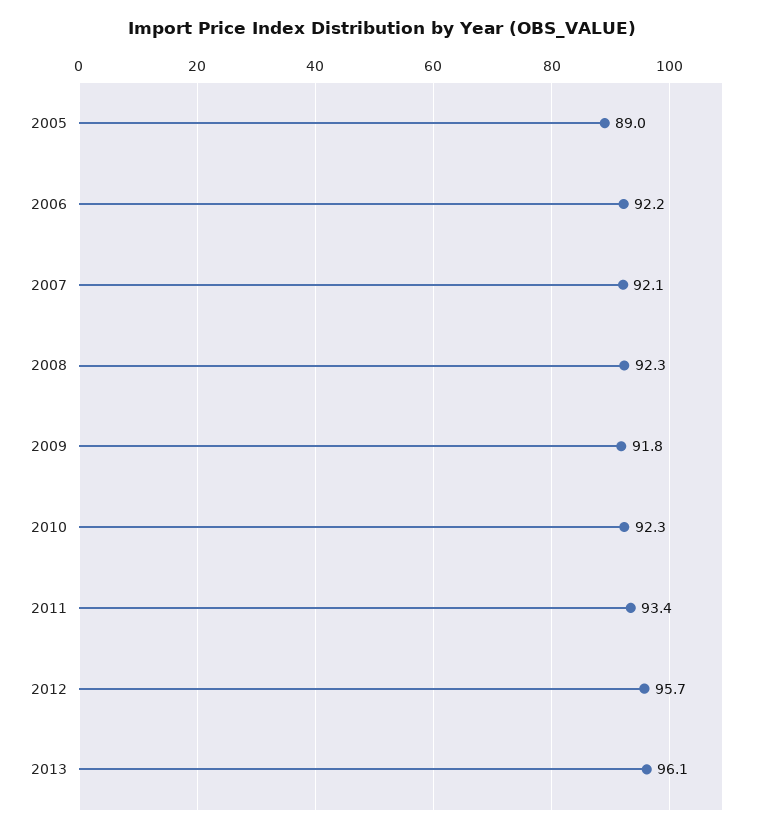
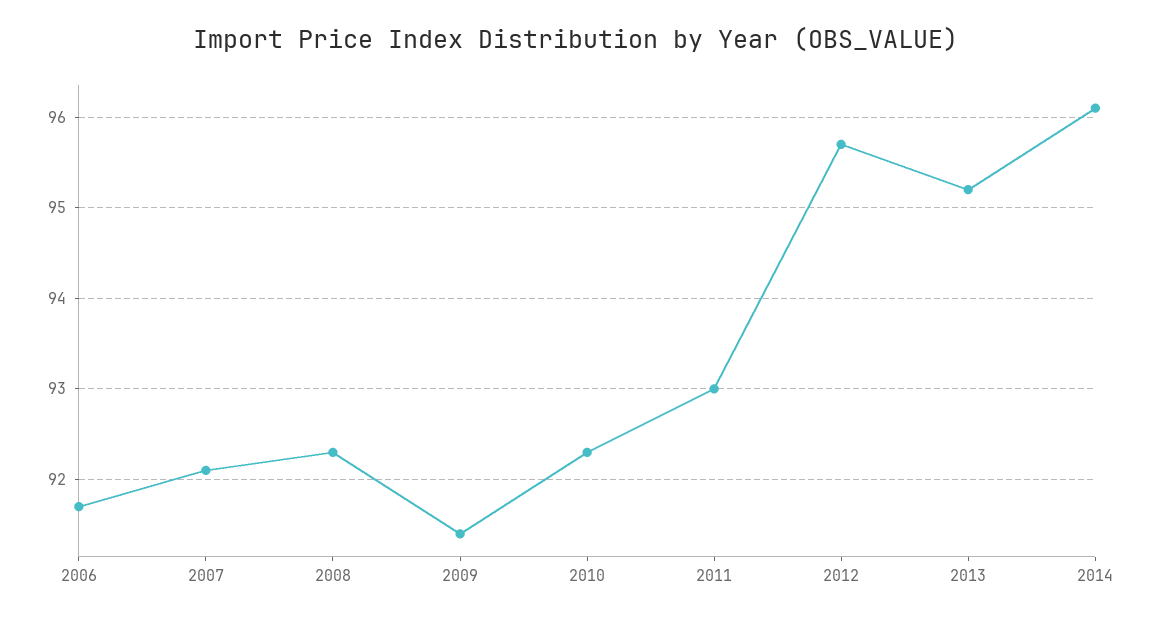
2005: 89 -> none
2006: 92.2 -> 91.7
2009: 91.8 -> 91.4
2011: 93.4 -> 93
2013: 96.1 -> 95.2
2014: none -> 96.1

